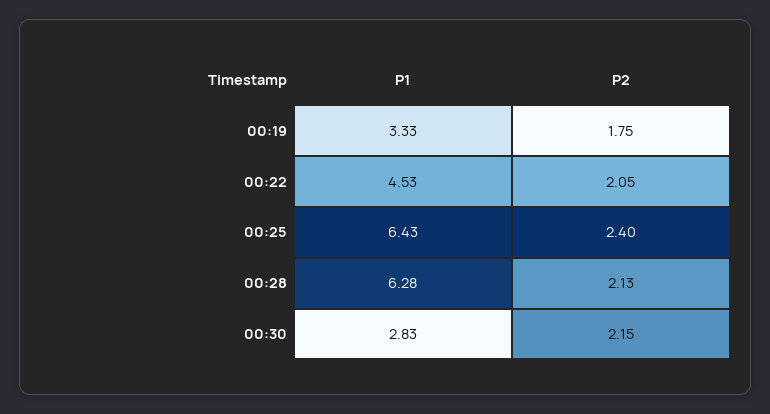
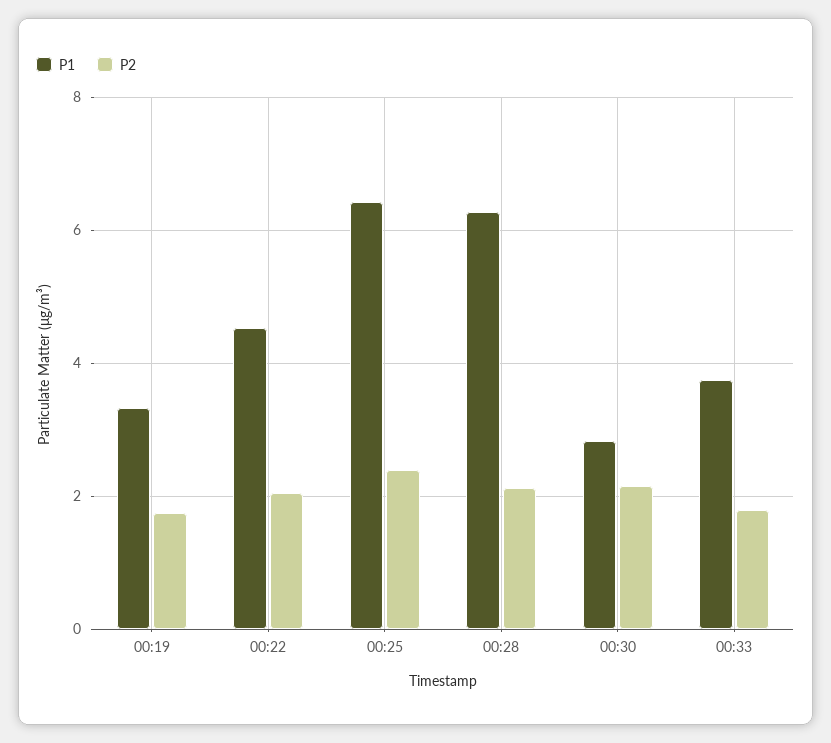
P1, 00:33: none -> 3.8
P2, 00:33: none -> 1.8

